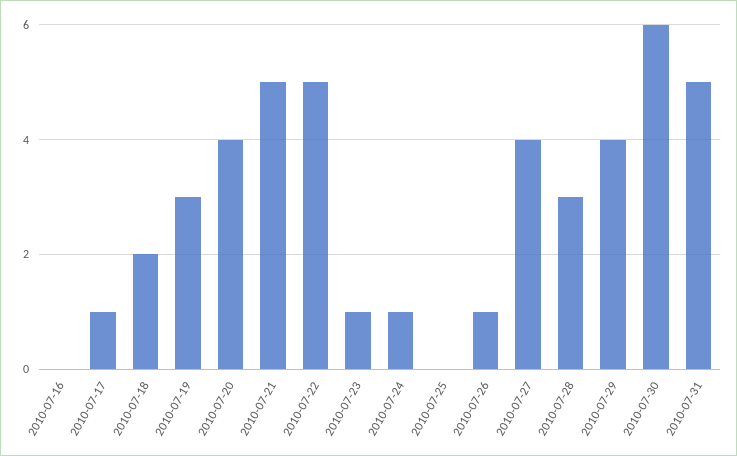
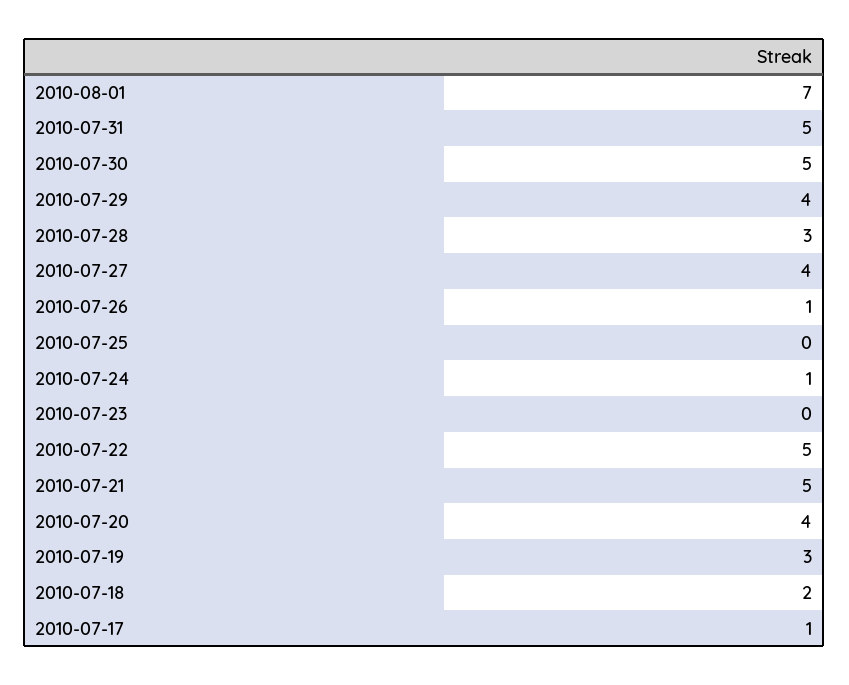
2010-07-16: 0 -> none
2010-07-23: 1 -> 0
2010-07-30: 6 -> 5
2010-08-01: none -> 7

